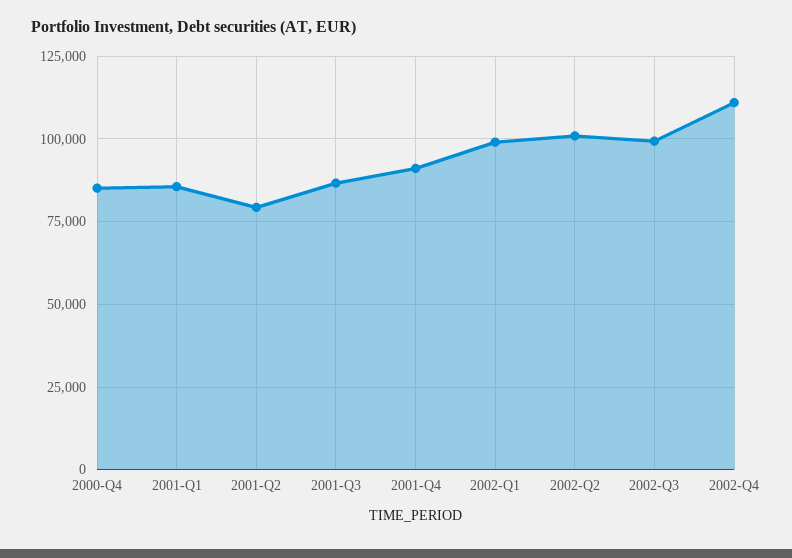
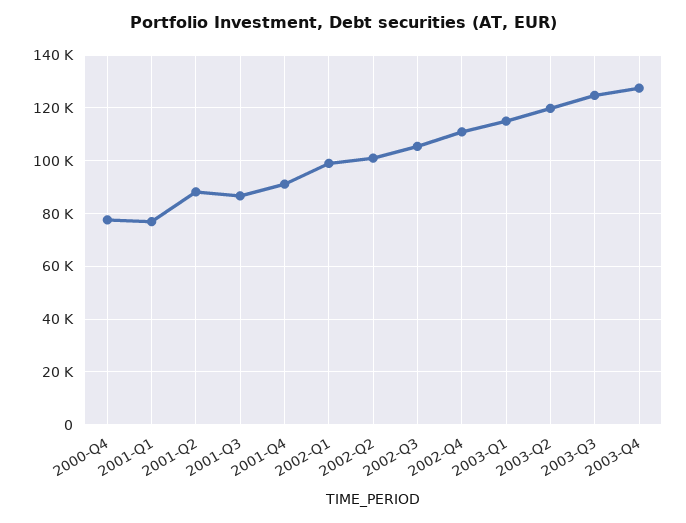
2000-Q4: 85000 -> 77500
2001-Q1: 85000 -> 77500
2001-Q2: 80000 -> 87500
2002-Q3: 100000 -> 105000
2003-Q1: none -> 115000
2003-Q2: none -> 120000
2003-Q3: none -> 125000
2003-Q4: none -> 127500

